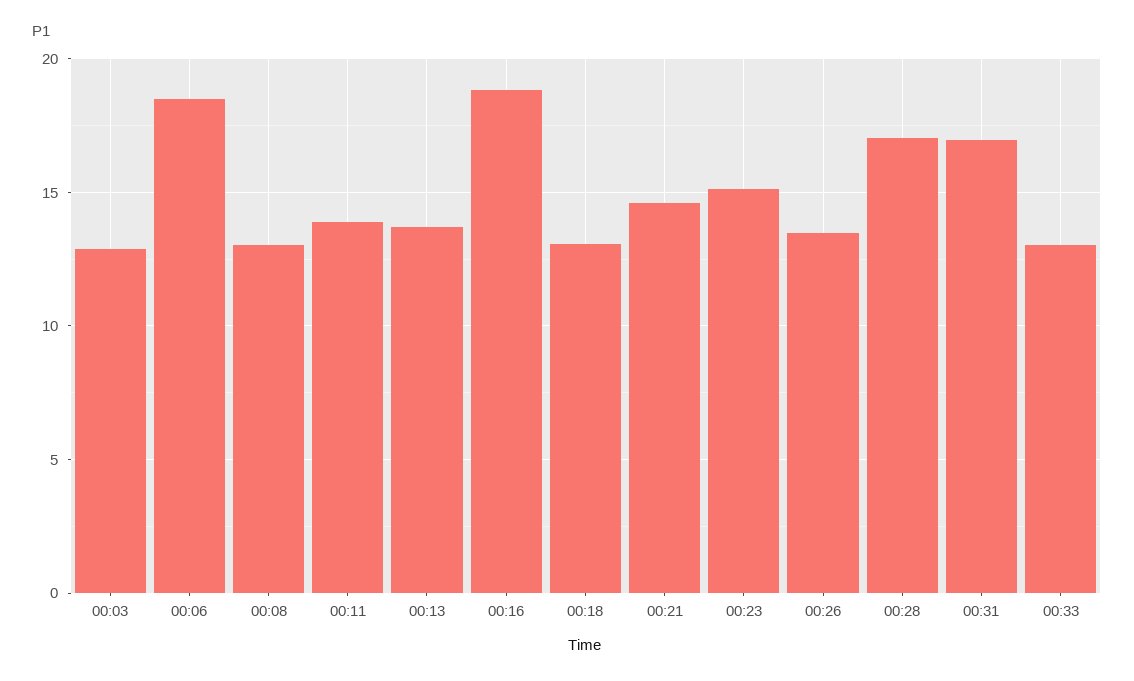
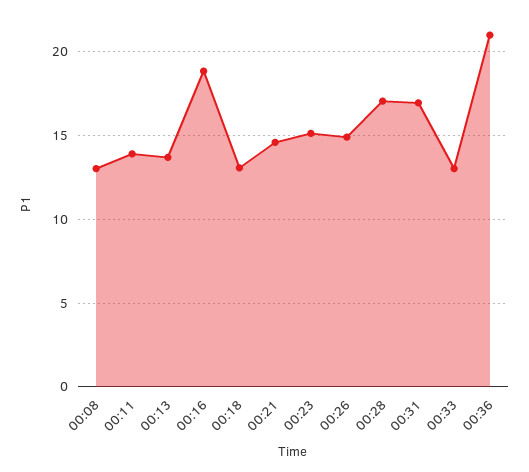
00:03: 13 -> none
00:06: 18.5 -> none
00:26: 13.5 -> 15
00:36: none -> 21

